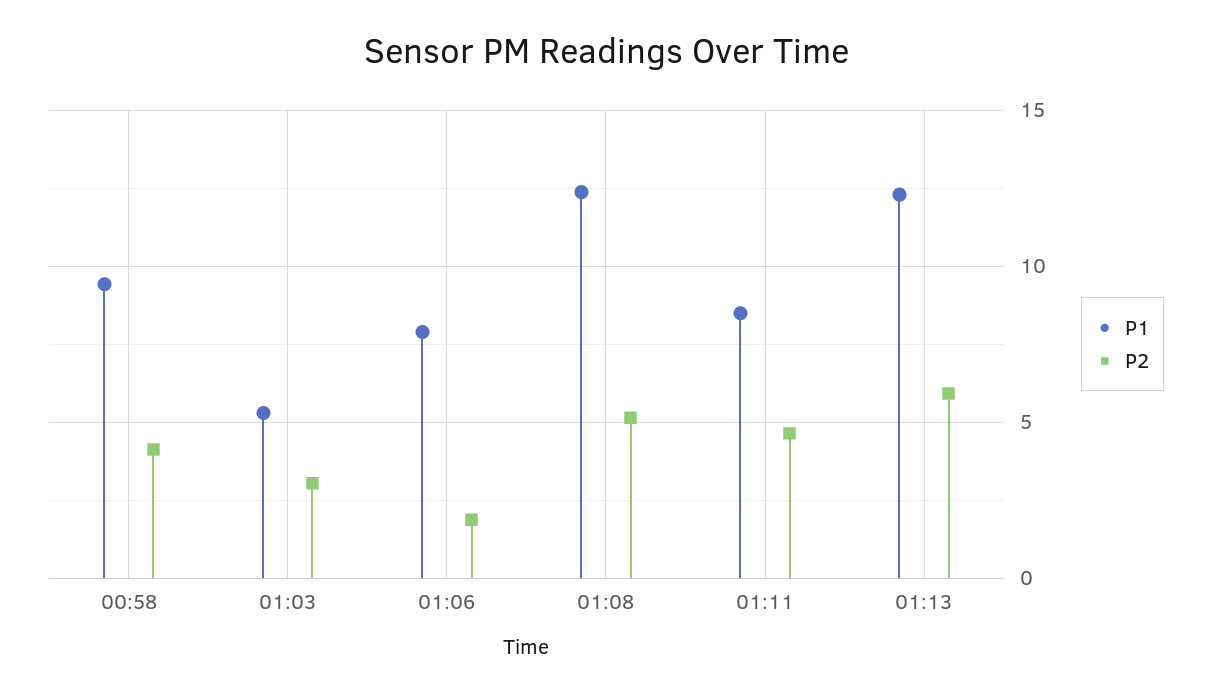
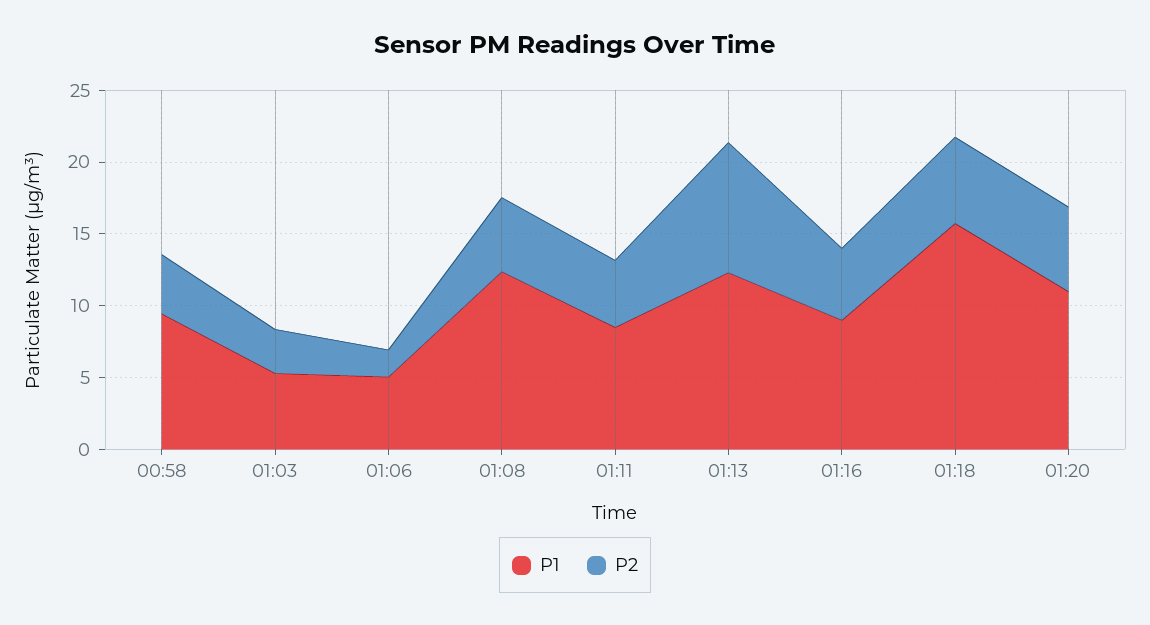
P1, 01:06: 8 -> 5
P2, 01:13: 6 -> 9
P1, 01:16: none -> 9
P2, 01:16: none -> 5
P1, 01:18: none -> 16
P2, 01:18: none -> 6
P1, 01:20: none -> 11
P2, 01:20: none -> 6

